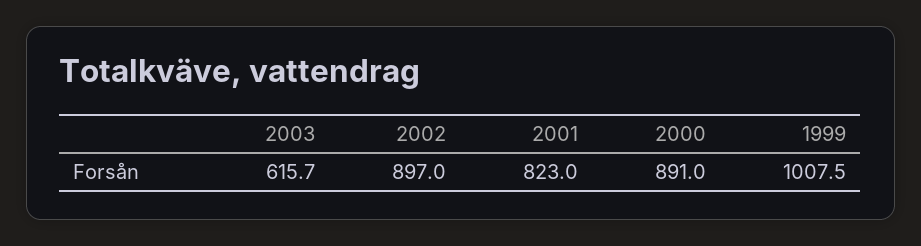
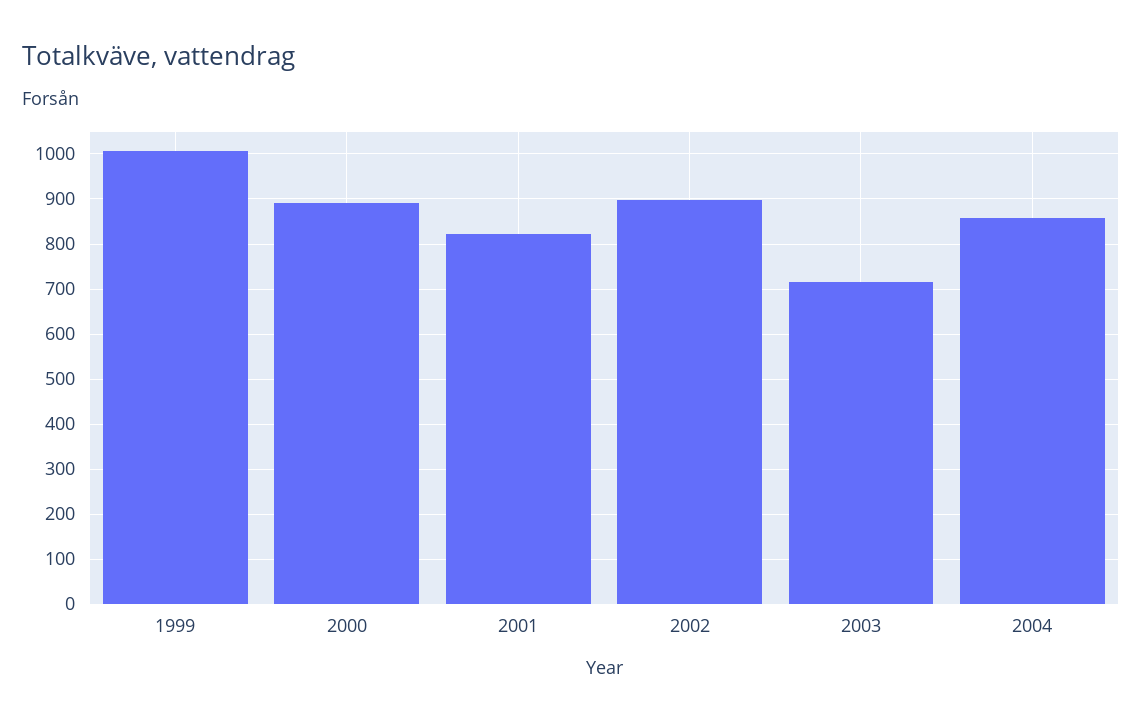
2003: 615.7 -> 720
2004: none -> 860

